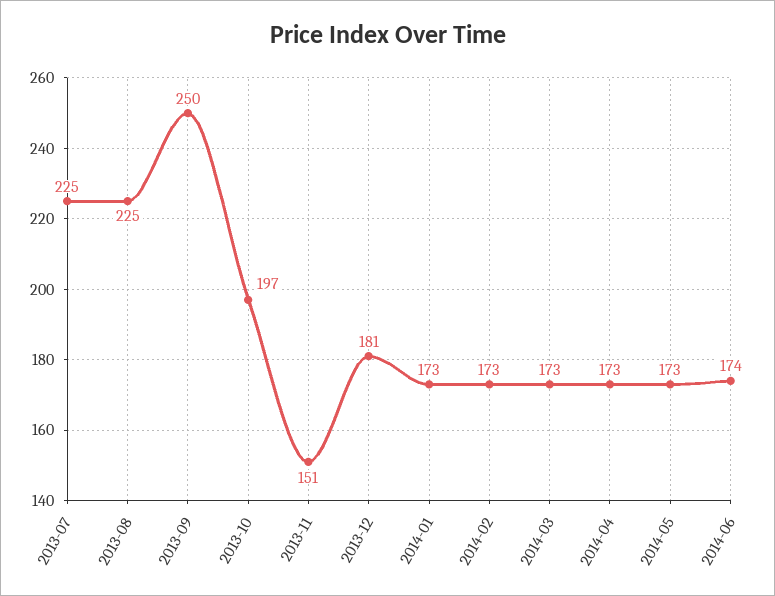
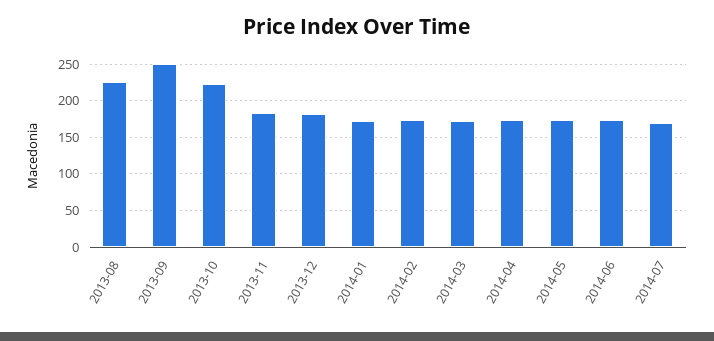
2013-07: 225 -> none
2013-10: 197 -> 220
2013-11: 151 -> 180
2014-07: none -> 170

